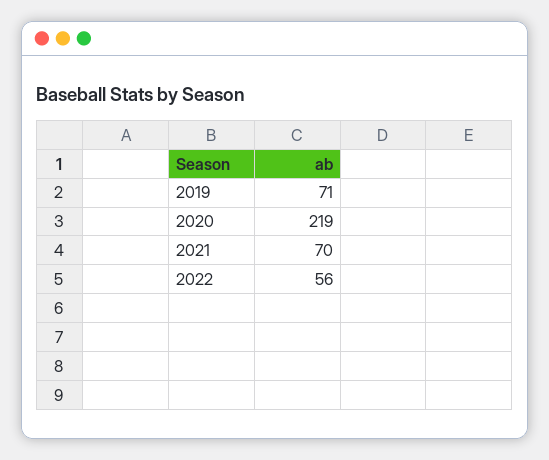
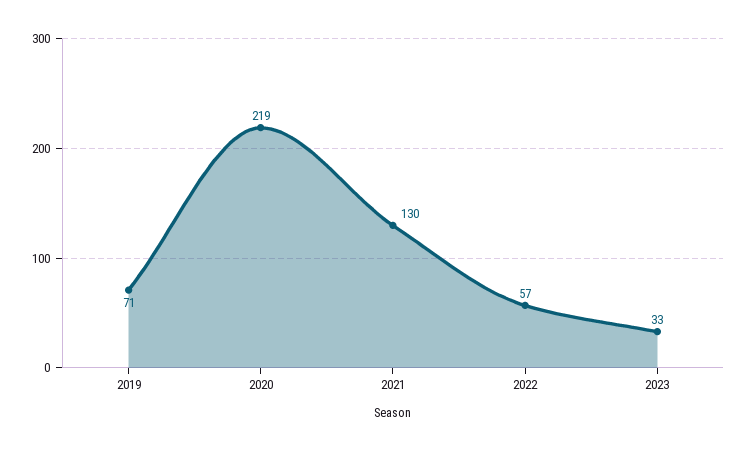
2021: 70 -> 130
2022: 56 -> 57
2023: none -> 33

